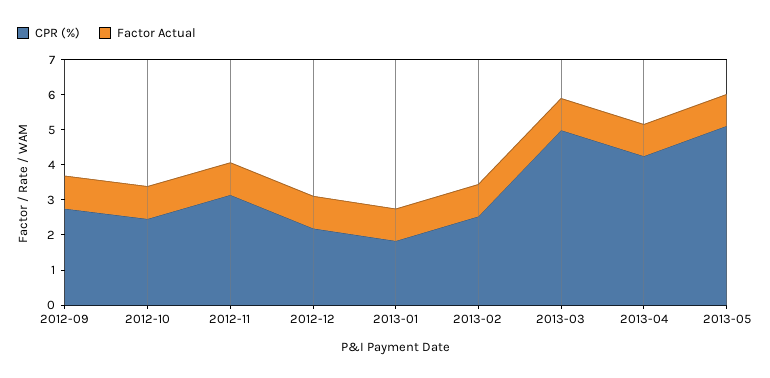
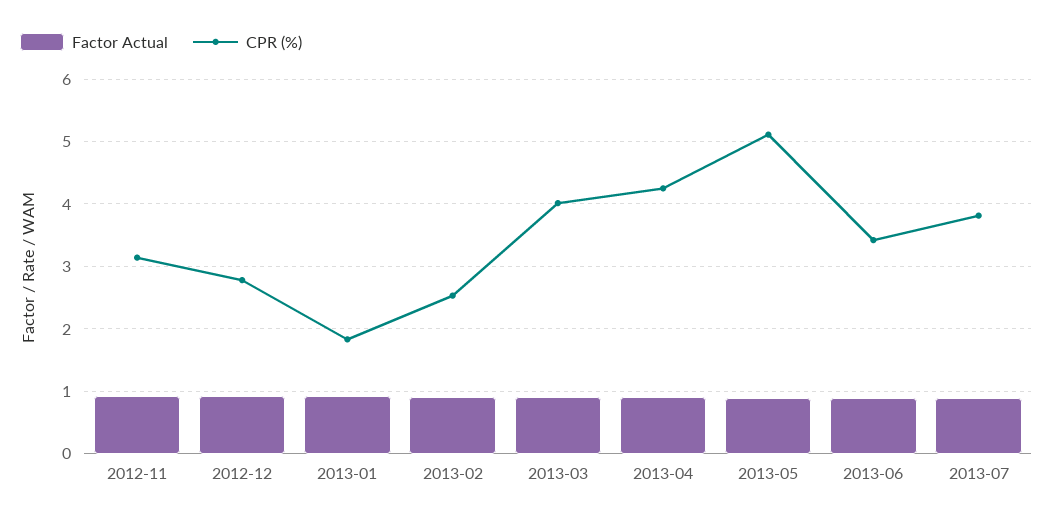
CPR (%), 2012-09: 2.75 -> none
Factor Actual, 2012-09: 1 -> none
CPR (%), 2012-10: 2.5 -> none
Factor Actual, 2012-10: 1 -> none
CPR (%), 2012-12: 2.25 -> 2.8
CPR (%), 2013-03: 5 -> 4
Factor Actual, 2013-06: none -> 0.9
CPR (%), 2013-06: none -> 3.4
Factor Actual, 2013-07: none -> 0.9
CPR (%), 2013-07: none -> 3.8

